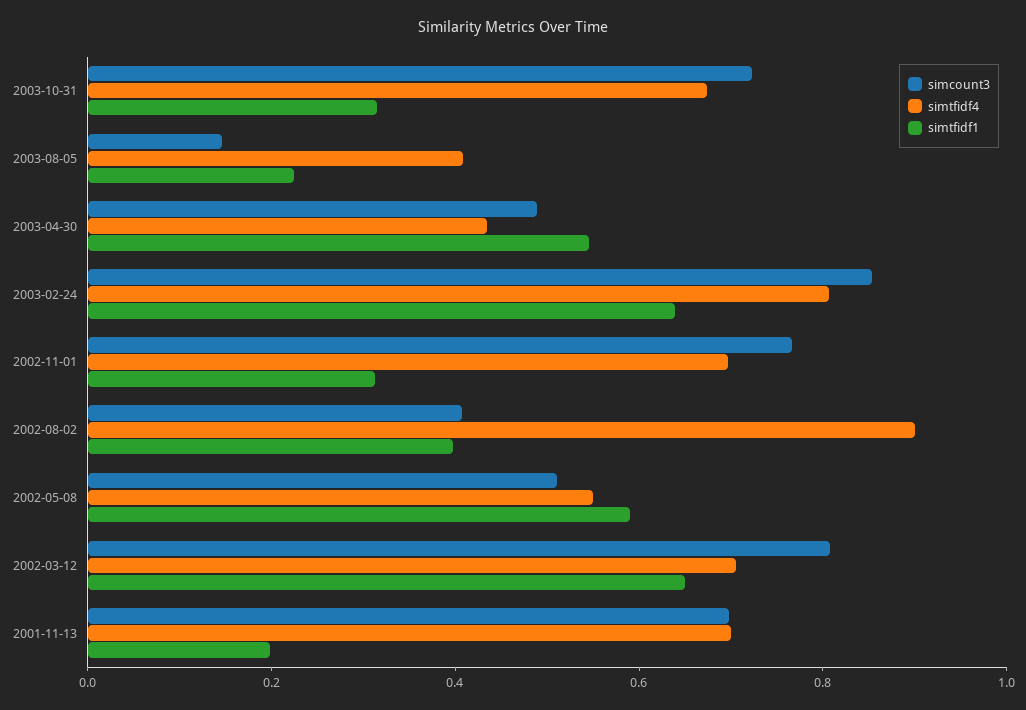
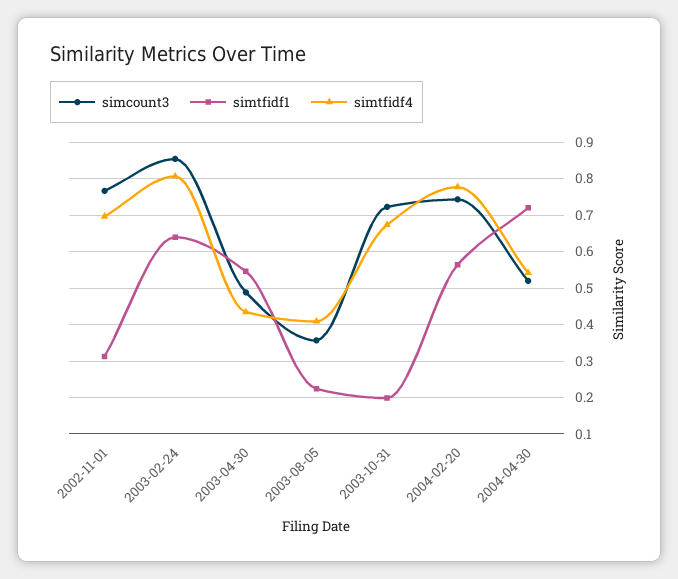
simtfidf1, 2003-10-31: 0.3 -> 0.2
simcount3, 2003-08-05: 0.15 -> 0.36
simcount3, 2002-08-02: 0.4 -> none
simtfidf4, 2002-08-02: 0.9 -> none
simtfidf1, 2002-08-02: 0.4 -> none
simcount3, 2002-05-08: 0.5 -> none
simtfidf4, 2002-05-08: 0.55 -> none
simtfidf1, 2002-05-08: 0.6 -> none
simcount3, 2002-03-12: 0.8 -> none
simtfidf4, 2002-03-12: 0.7 -> none
simtfidf1, 2002-03-12: 0.65 -> none
simcount3, 2001-11-13: 0.7 -> none
simtfidf4, 2001-11-13: 0.7 -> none
simtfidf1, 2001-11-13: 0.2 -> none
simcount3, 2004-02-20: none -> 0.74
simtfidf1, 2004-02-20: none -> 0.56
simtfidf4, 2004-02-20: none -> 0.78
simcount3, 2004-04-30: none -> 0.52
simtfidf1, 2004-04-30: none -> 0.72
simtfidf4, 2004-04-30: none -> 0.54

